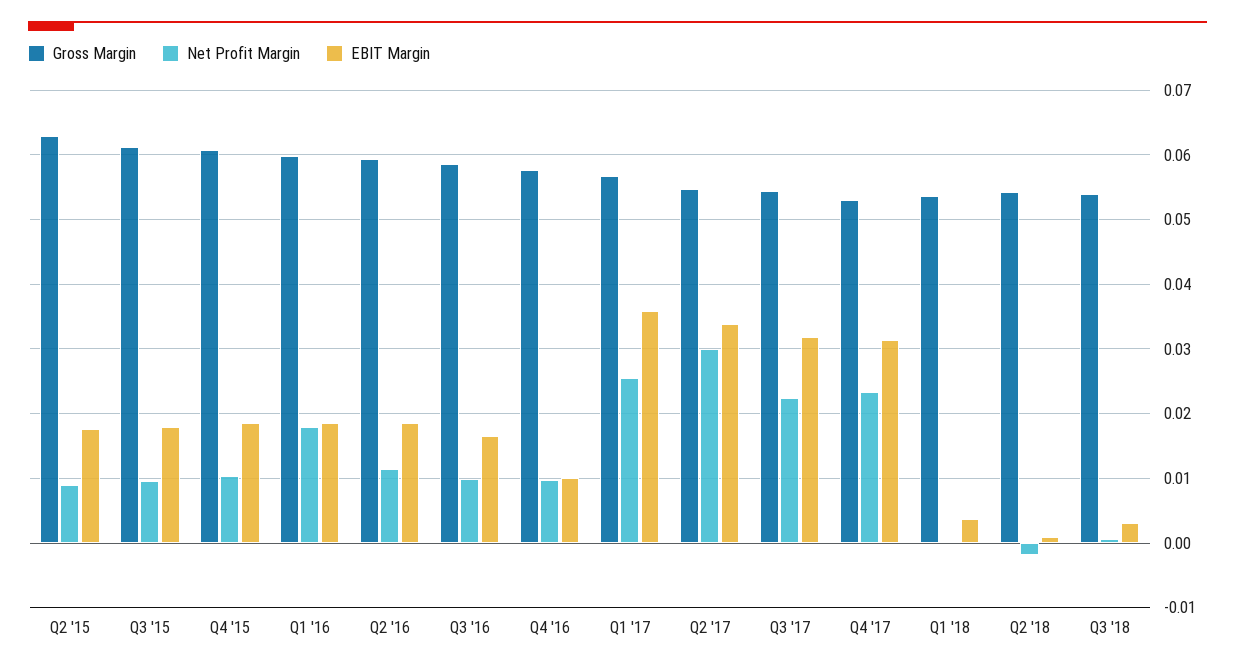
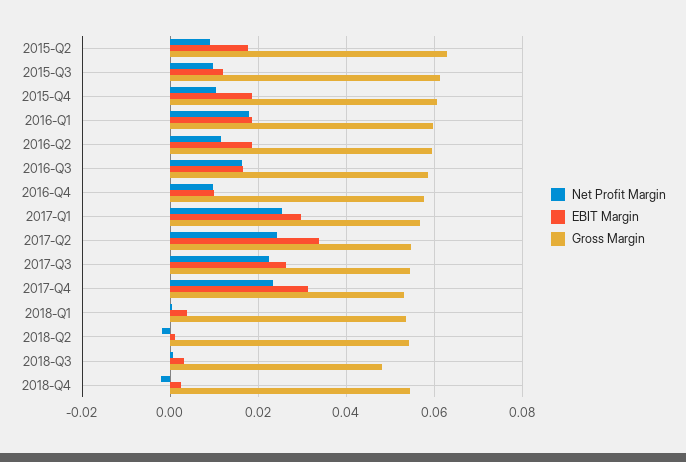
EBIT Margin, Q3 '15: 0.018 -> 0.012
Net Profit Margin, Q3 '16: 0.01 -> 0.016
EBIT Margin, Q1 '17: 0.036 -> 0.03
Net Profit Margin, Q2 '17: 0.03 -> 0.024
EBIT Margin, Q3 '17: 0.032 -> 0.026
Gross Margin, Q3 '18: 0.054 -> 0.048
Net Profit Margin, 2018-Q4: none -> -0.002
EBIT Margin, 2018-Q4: none -> 0.002
Gross Margin, 2018-Q4: none -> 0.054

